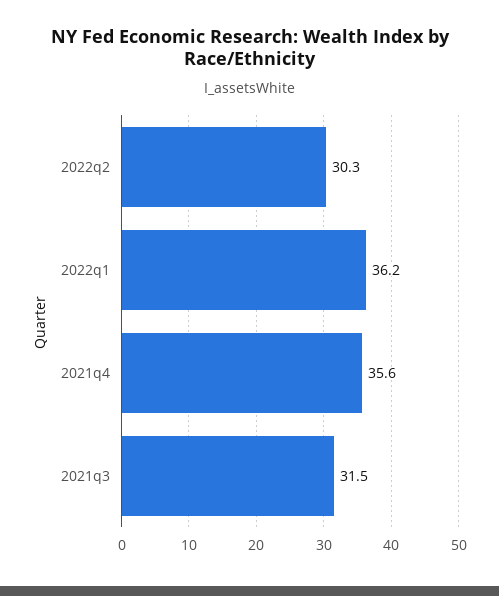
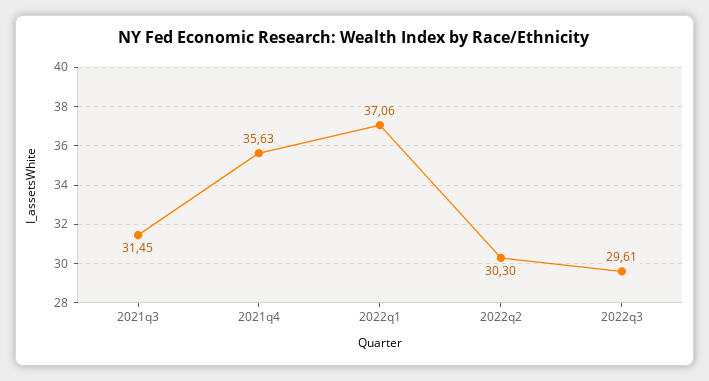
2022q1: 36.2 -> 37.06
2022q3: none -> 29.61

